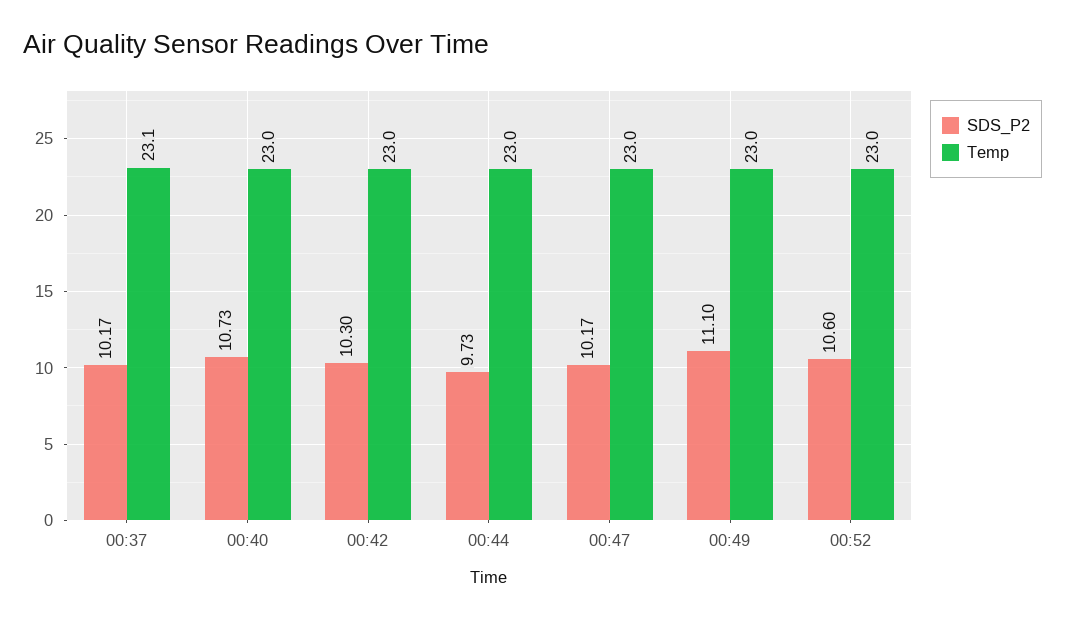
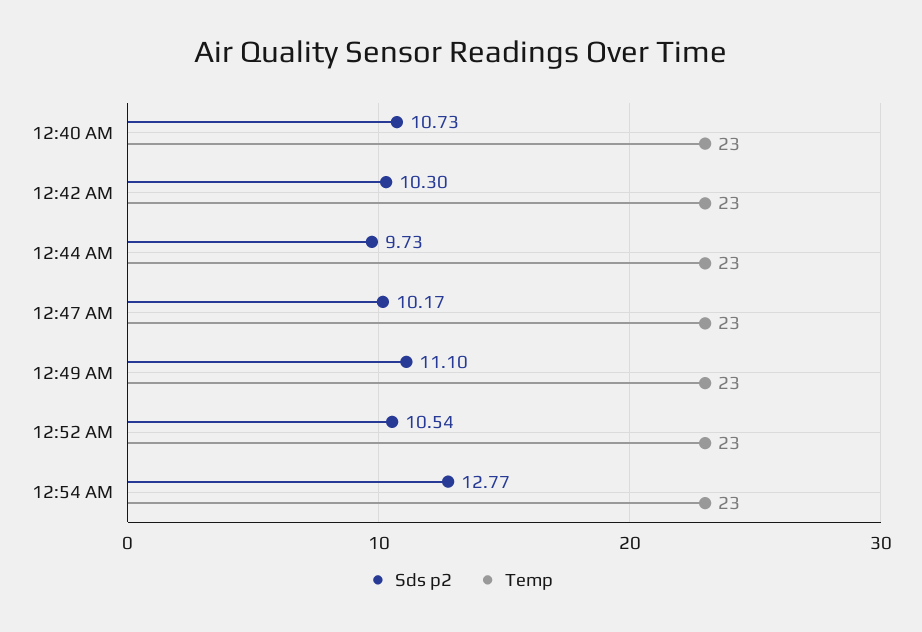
SDS_P2, 00:37: 10.17 -> none
Temp, 00:37: 23.1 -> none
SDS_P2, 00:52: 10.6 -> 10.54
SDS_P2, 12:54 AM: none -> 12.77
Temp, 12:54 AM: none -> 23

